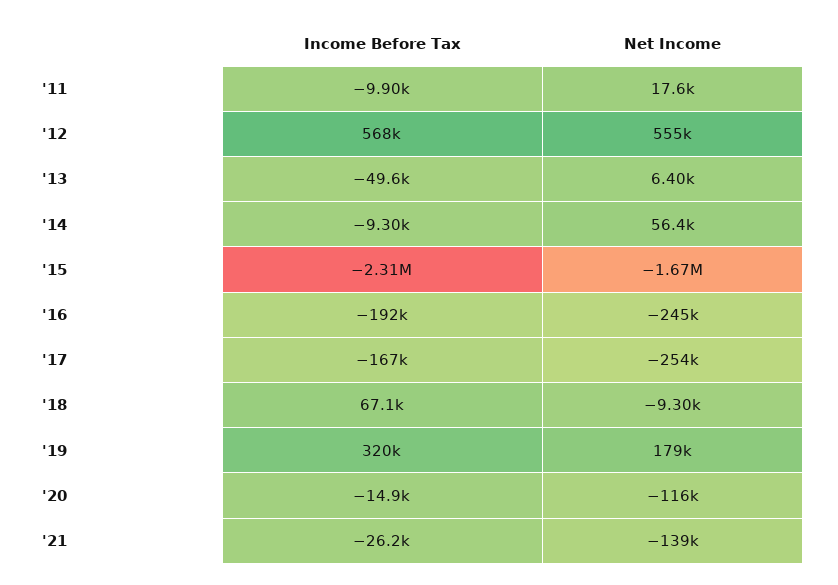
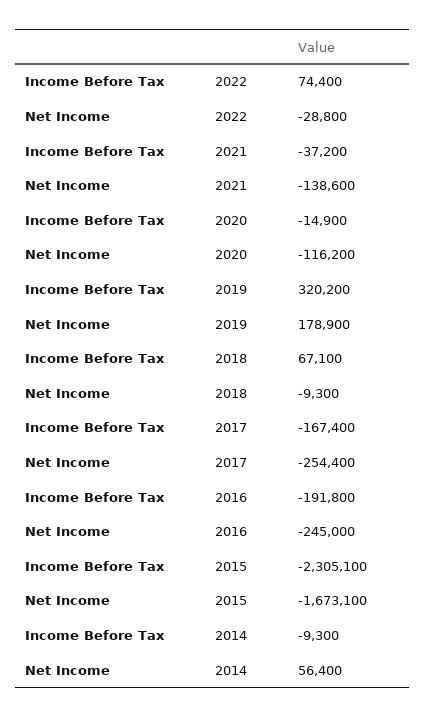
Income Before Tax, '11: -9900 -> none
Net Income, '11: 17600 -> none
Income Before Tax, '12: 568000 -> none
Net Income, '12: 555000 -> none
Income Before Tax, '13: -49600 -> none
Net Income, '13: 6400 -> none
Income Before Tax, '21: -26200 -> -37200
Income Before Tax, 2022: none -> 74400
Net Income, 2022: none -> -28800

